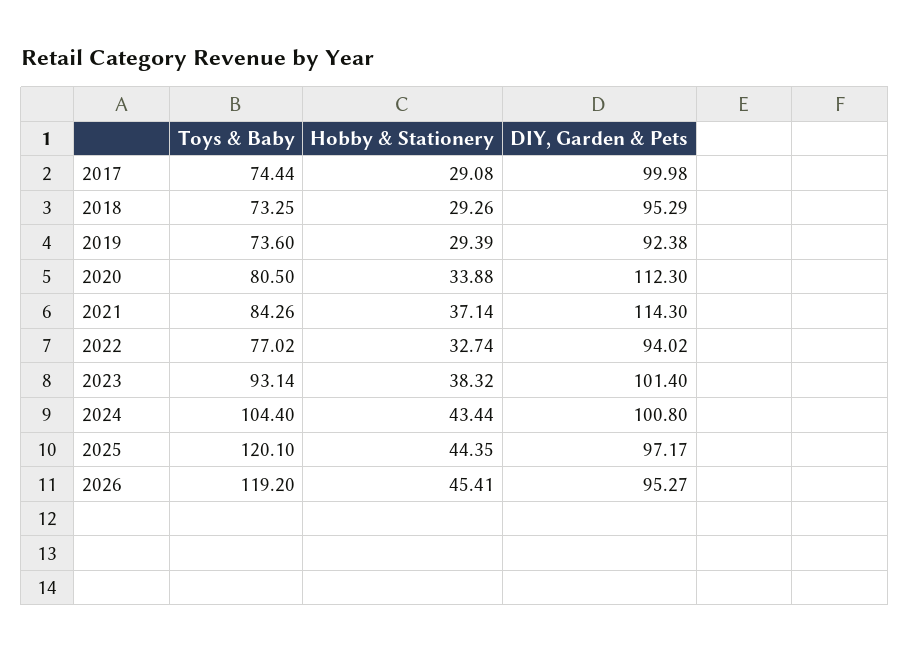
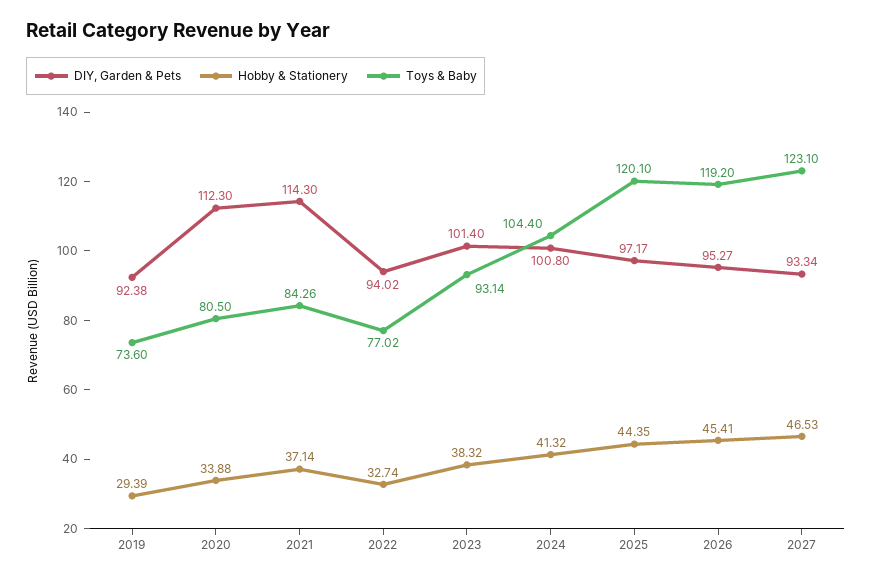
Toys & Baby, 2017: 74.44 -> none
Hobby & Stationery, 2017: 29.08 -> none
DIY, Garden & Pets, 2017: 99.98 -> none
Toys & Baby, 2018: 73.25 -> none
Hobby & Stationery, 2018: 29.26 -> none
DIY, Garden & Pets, 2018: 95.29 -> none
Hobby & Stationery, 2024: 43.44 -> 41.32
DIY, Garden & Pets, 2027: none -> 93.34
Hobby & Stationery, 2027: none -> 46.53
Toys & Baby, 2027: none -> 123.1

